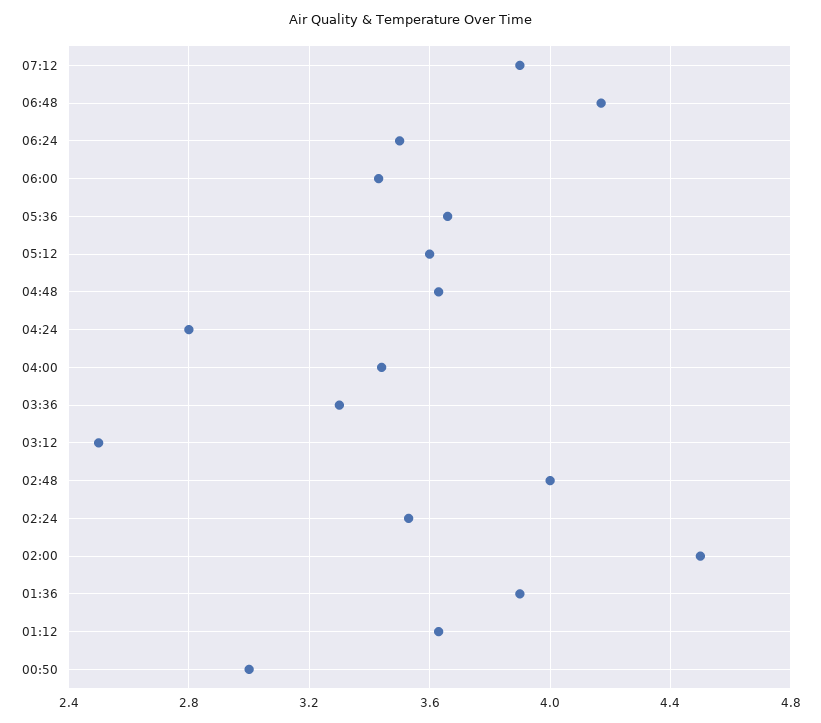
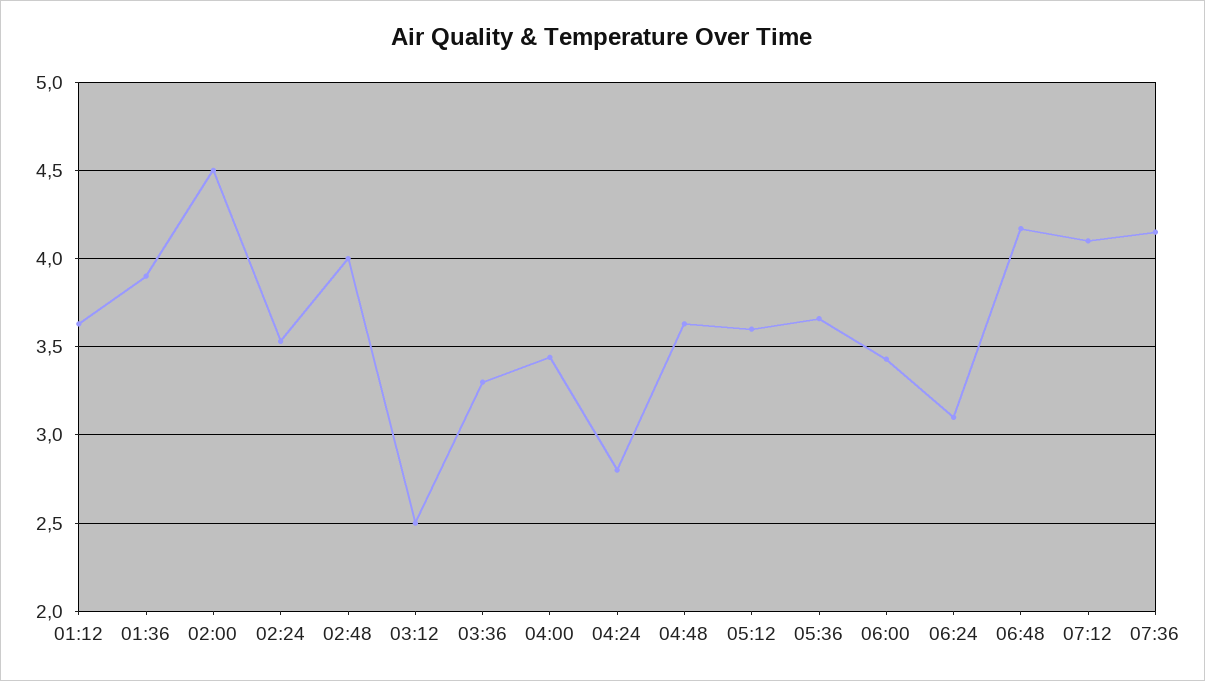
07:12: 3.9 -> 4.1
06:24: 3.5 -> 3.1
00:50: 3 -> none
07:36: none -> 4.15

